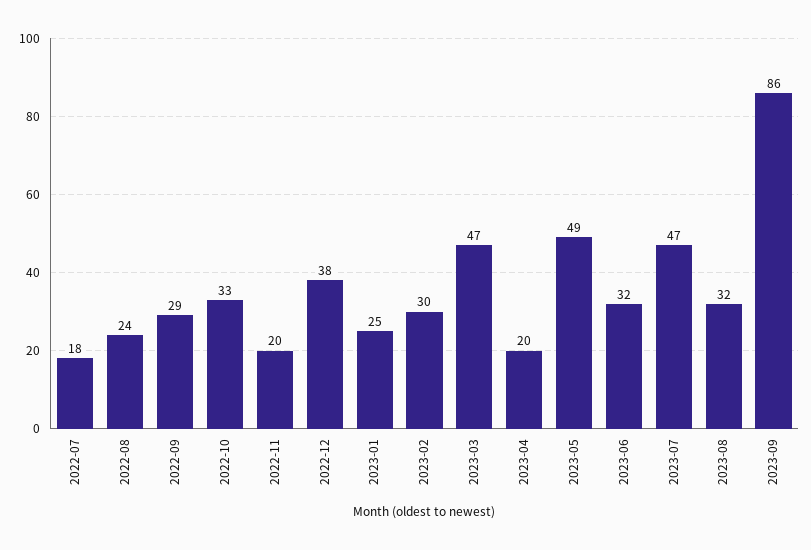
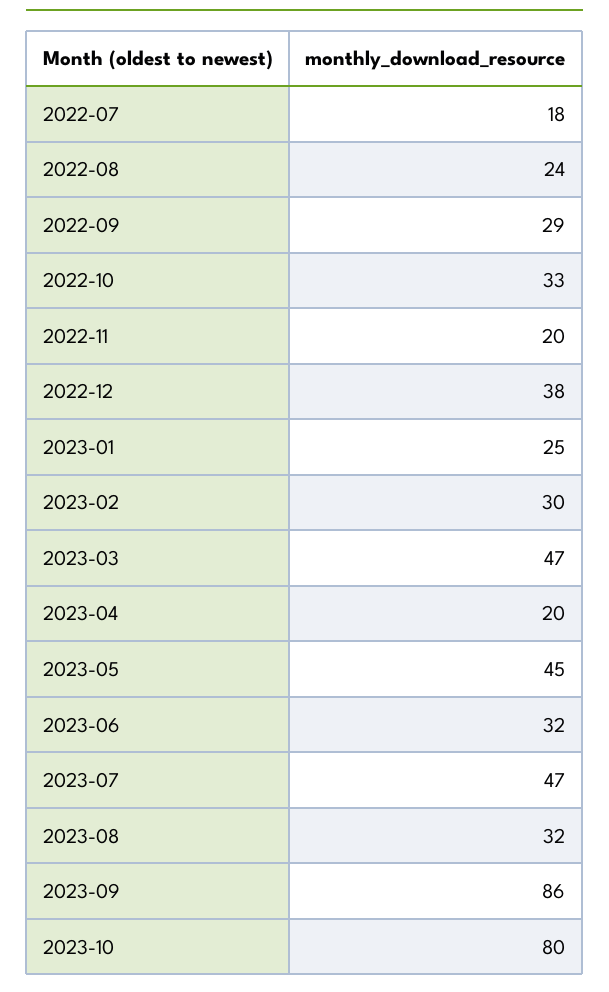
2023-05: 49 -> 45
2023-10: none -> 80

